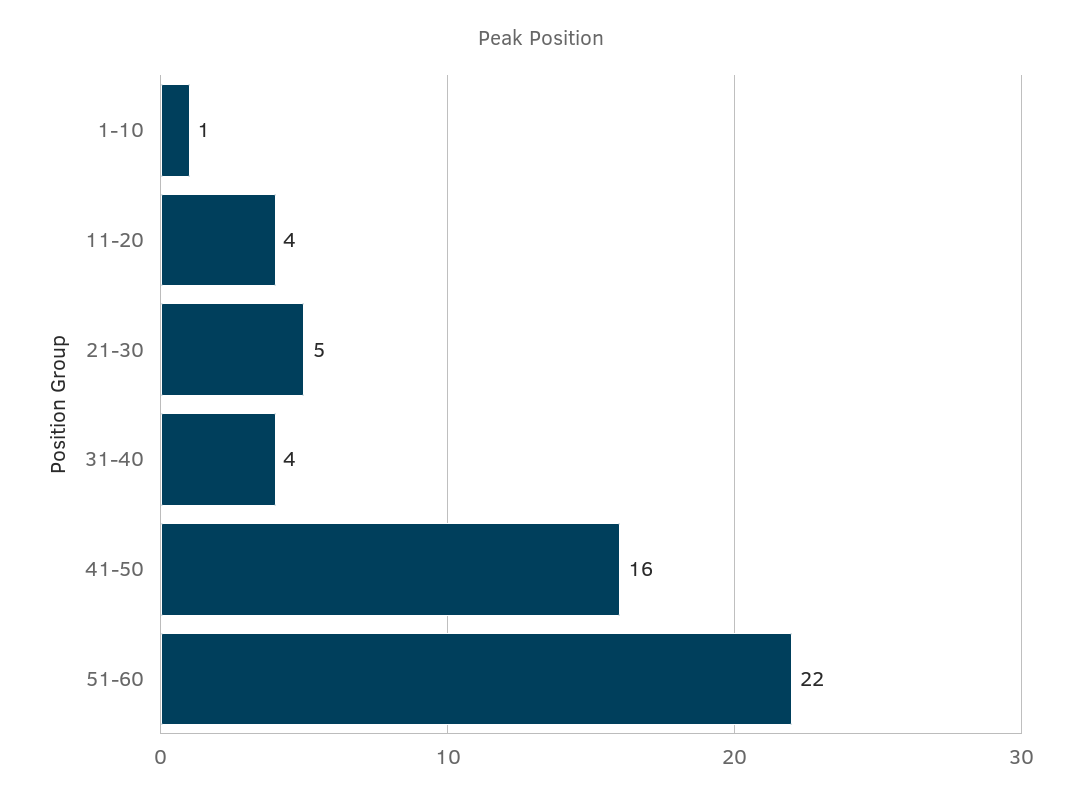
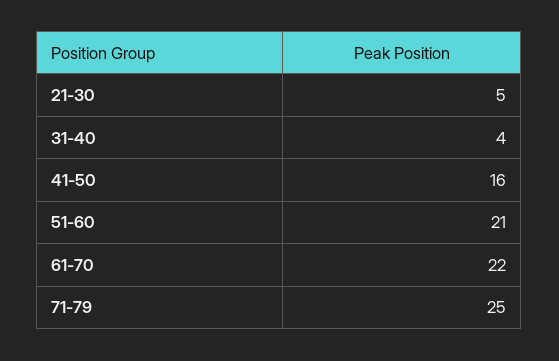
1-10: 1 -> none
11-20: 4 -> none
51-60: 22 -> 21
61-70: none -> 22
71-79: none -> 25

